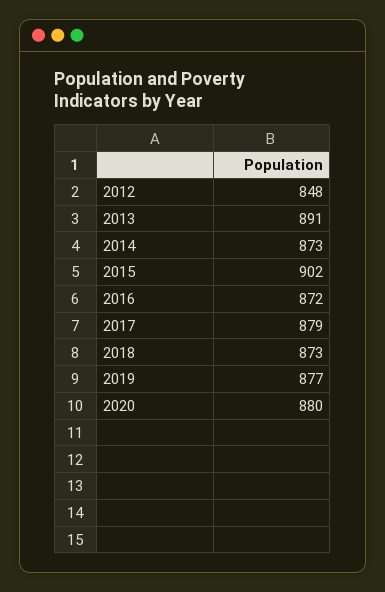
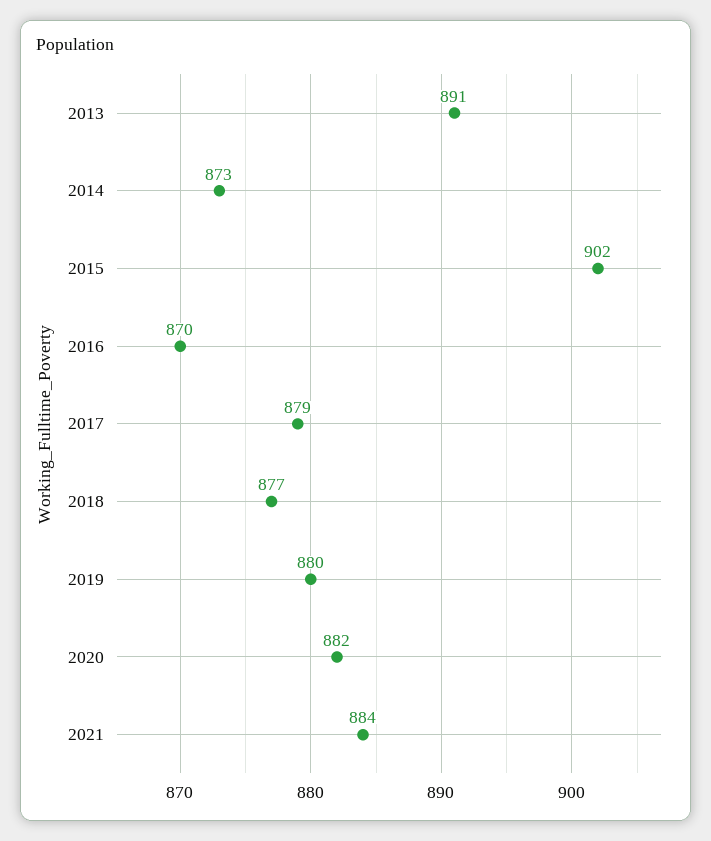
2012: 848 -> none
2016: 872 -> 870
2018: 873 -> 877
2019: 877 -> 880
2020: 880 -> 882
2021: none -> 884

